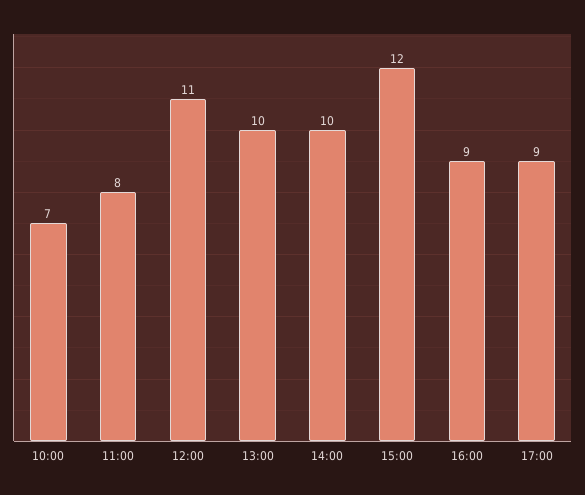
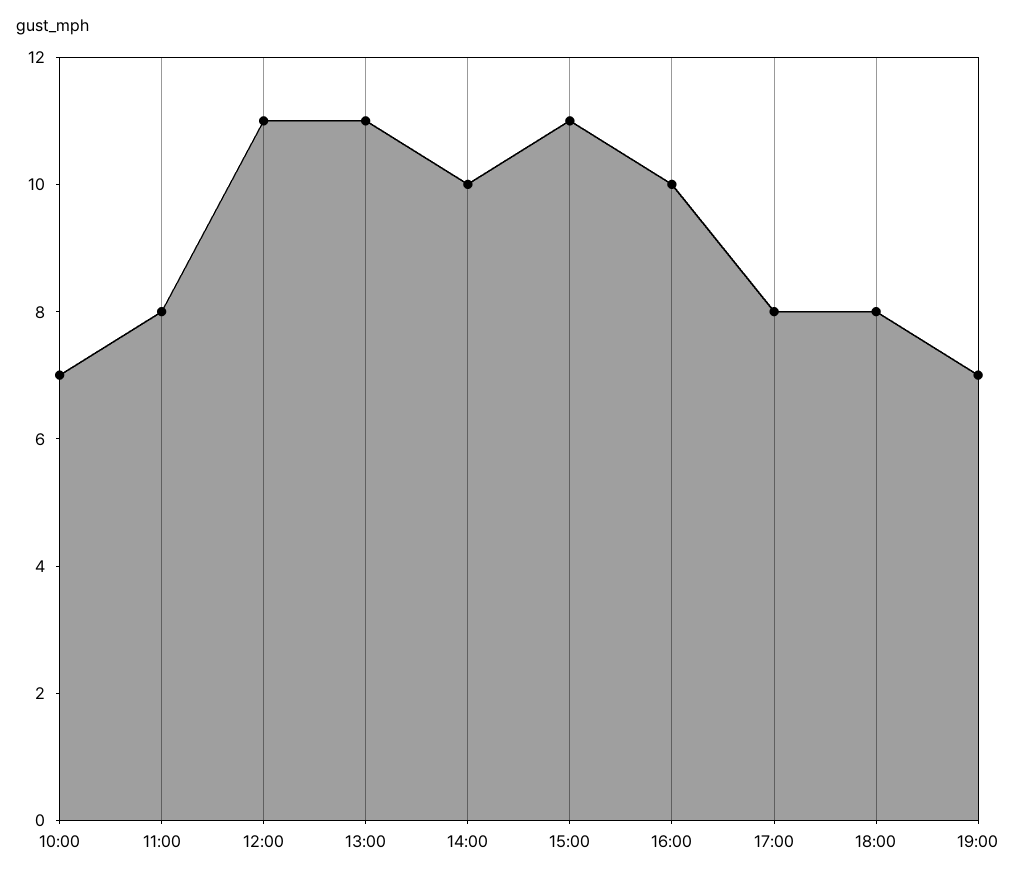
13:00: 10 -> 11
15:00: 12 -> 11
16:00: 9 -> 10
17:00: 9 -> 8
18:00: none -> 8
19:00: none -> 7

